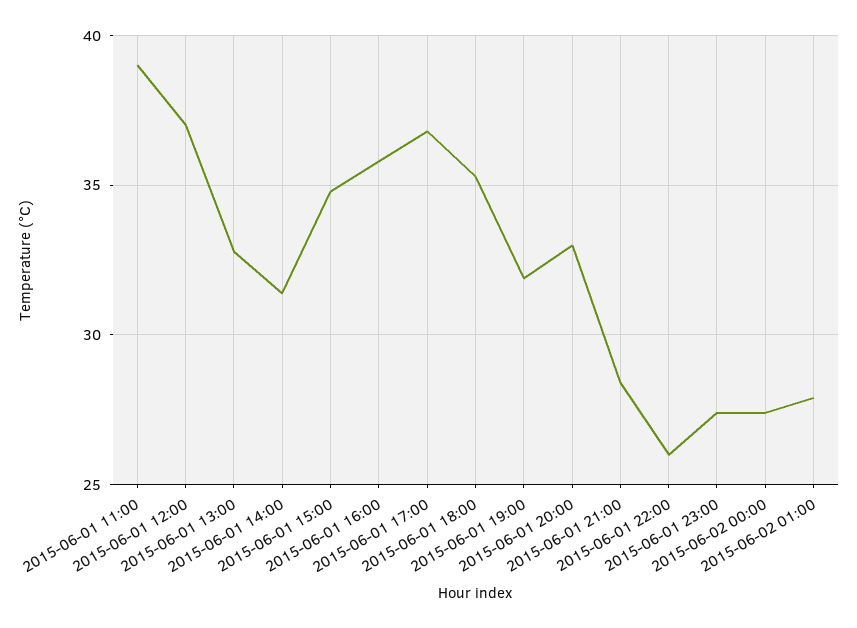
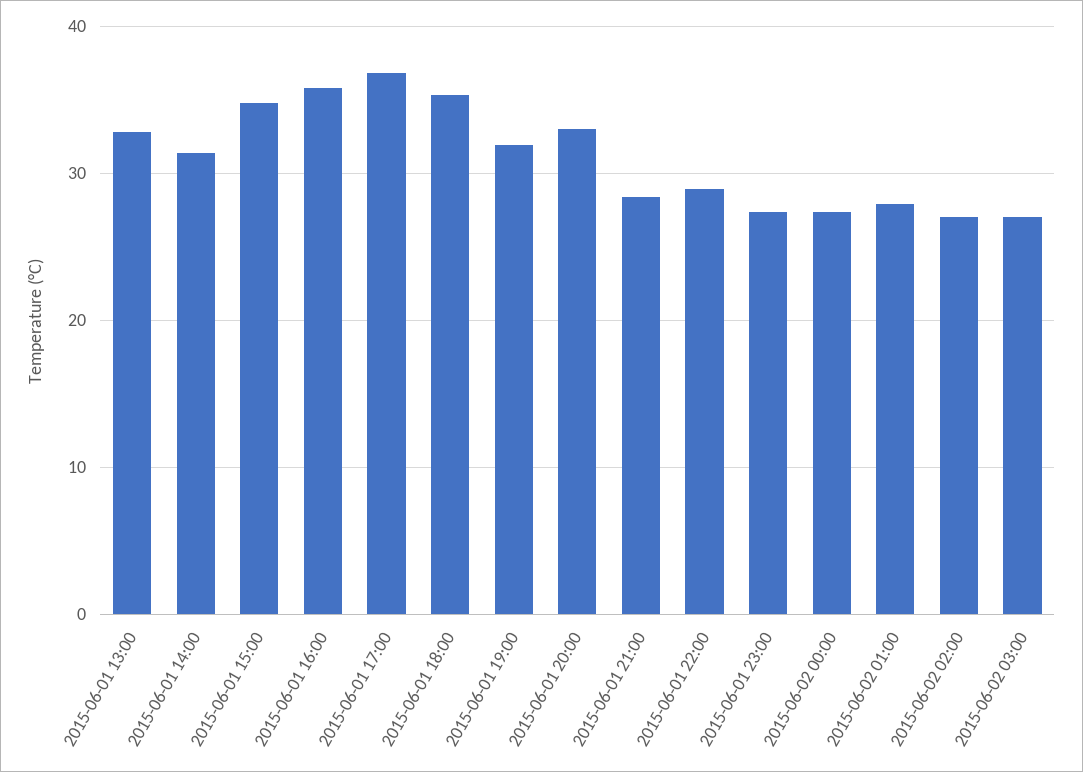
2015-06-01 11:00: 39 -> none
2015-06-01 12:00: 37 -> none
2015-06-01 22:00: 26 -> 29
2015-06-02 02:00: none -> 27
2015-06-02 03:00: none -> 27

